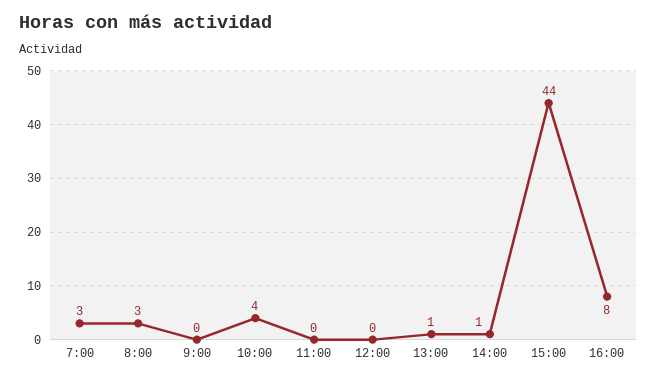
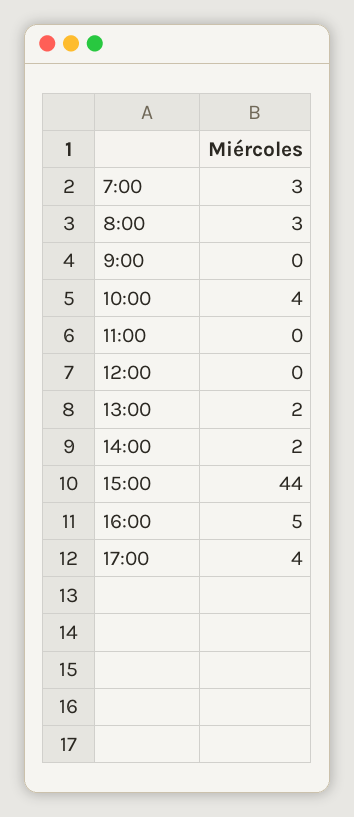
13:00: 1 -> 2
14:00: 1 -> 2
16:00: 8 -> 5
17:00: none -> 4

